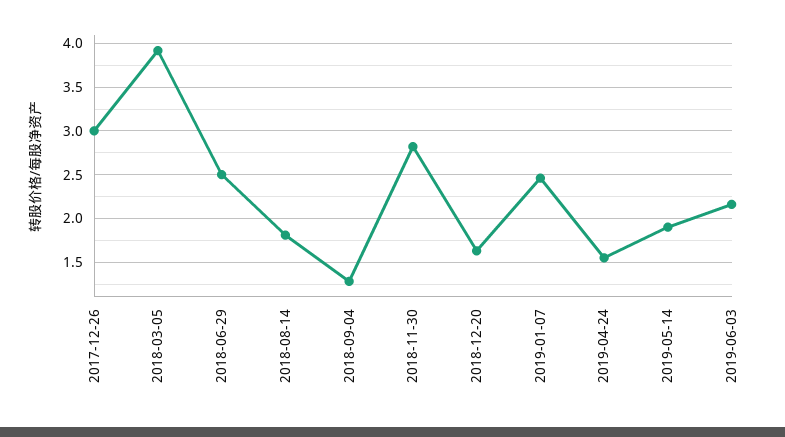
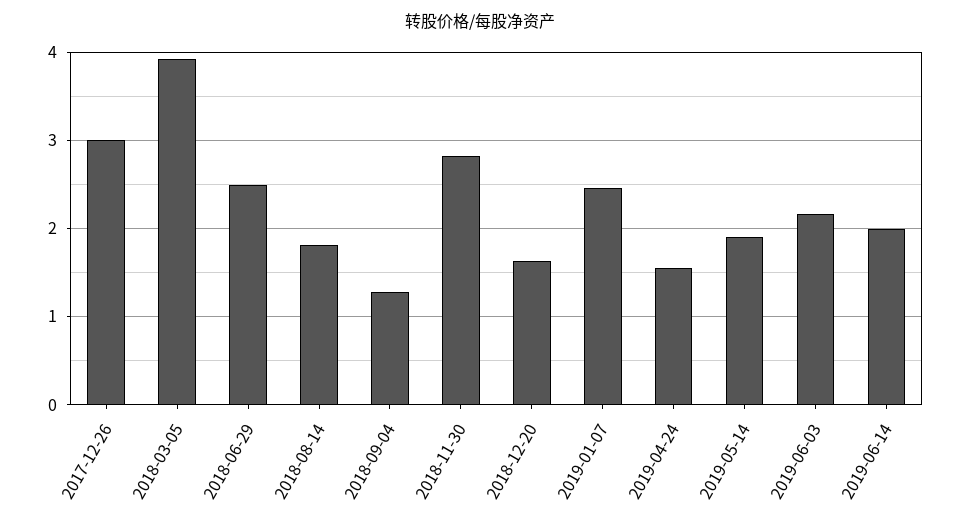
2019-06-14: none -> 2

